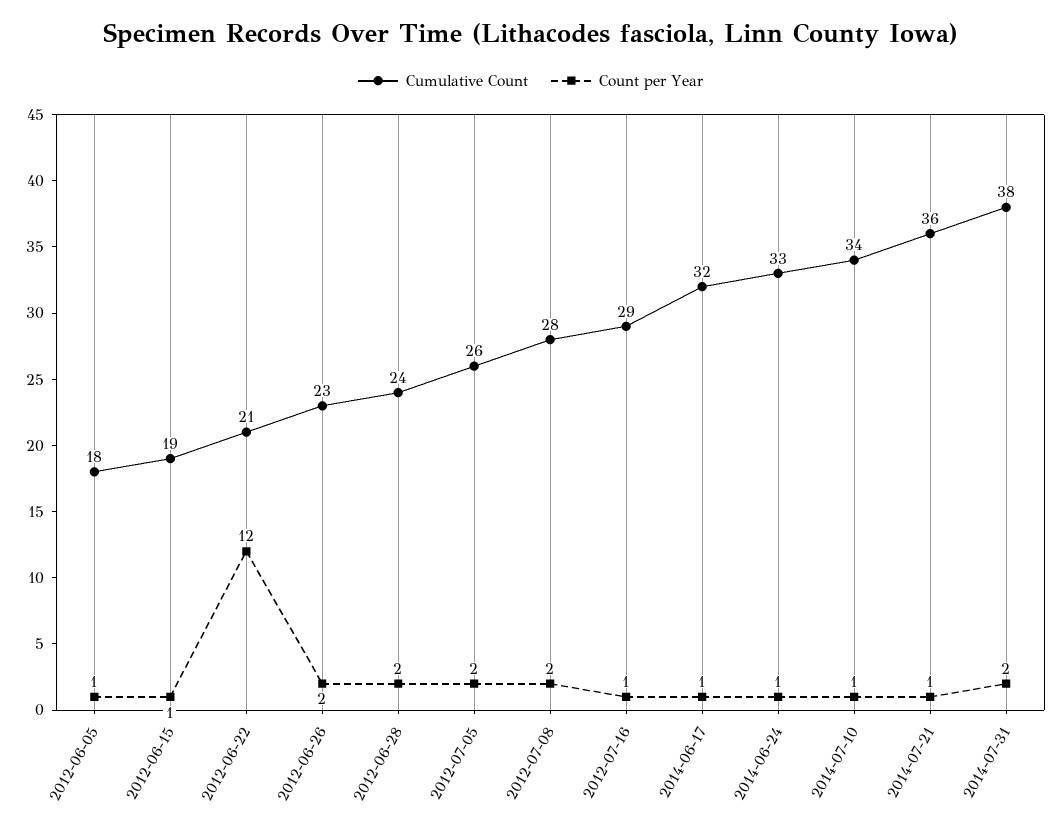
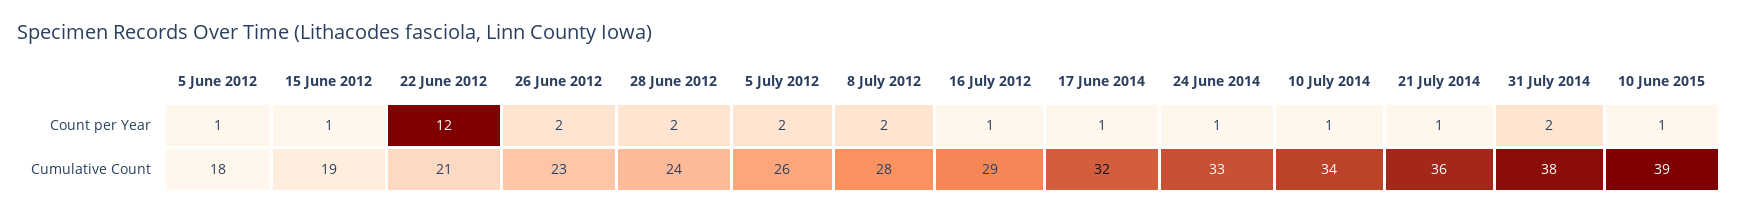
Count per Year, 10 June 2015: none -> 1
Cumulative Count, 10 June 2015: none -> 39

